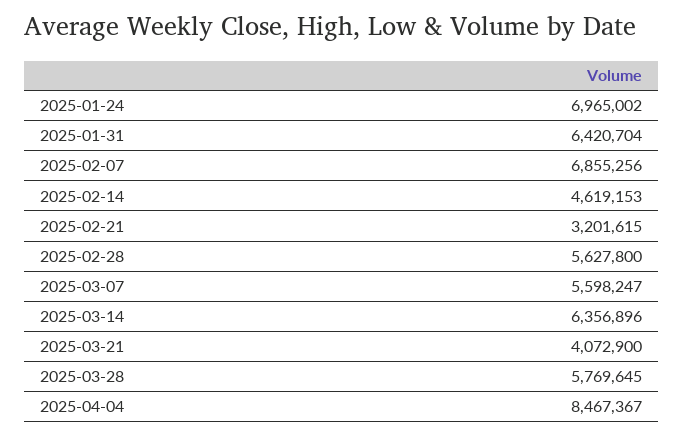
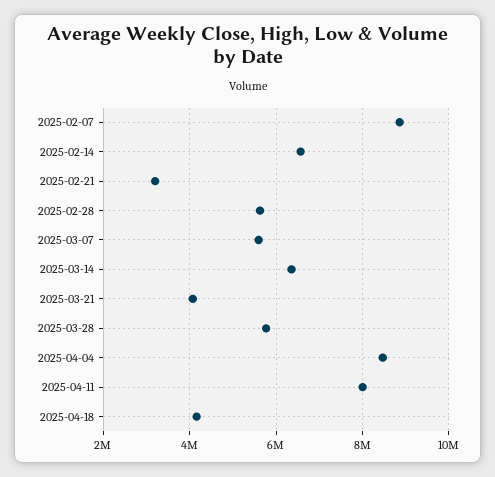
2025-01-24: 6965002 -> none
2025-01-31: 6420704 -> none
2025-02-07: 6855256 -> 8800000
2025-02-14: 4619153 -> 6600000
2025-04-11: none -> 8000000
2025-04-18: none -> 4200000

